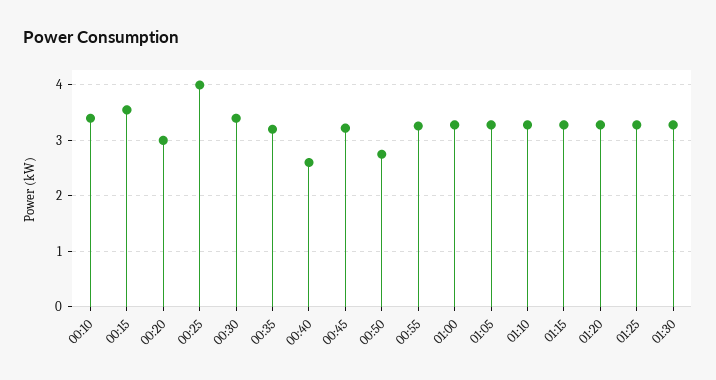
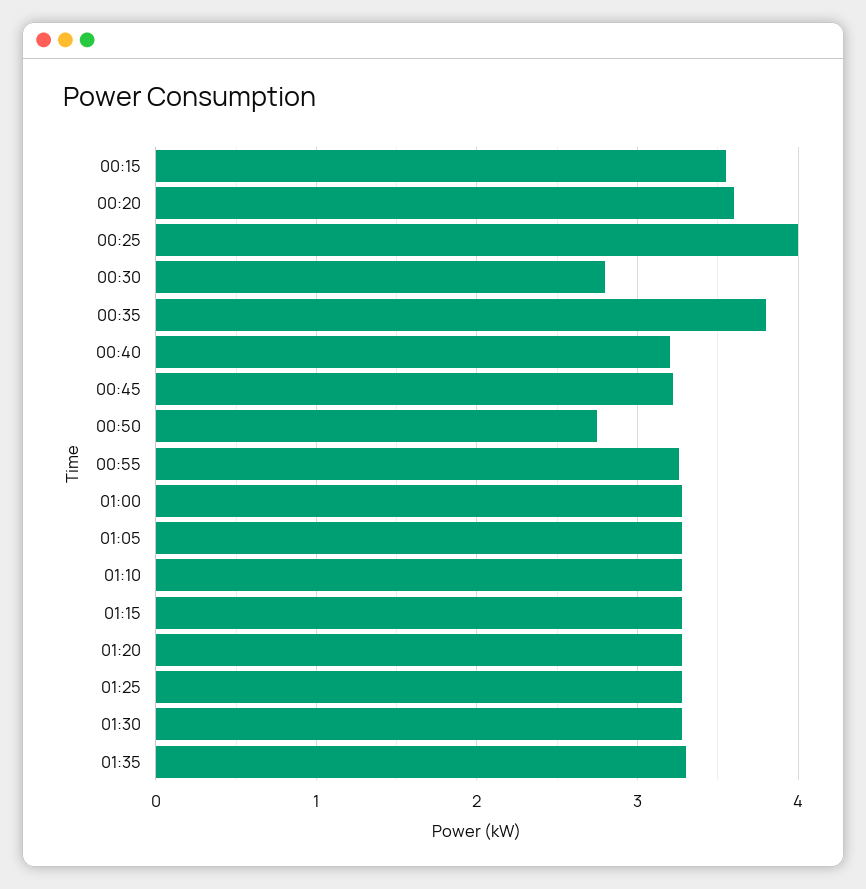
00:10: 3.4 -> none
00:20: 3 -> 3.6
00:30: 3.4 -> 2.8
00:35: 3.2 -> 3.8
00:40: 2.6 -> 3.2
01:35: none -> 3.3

